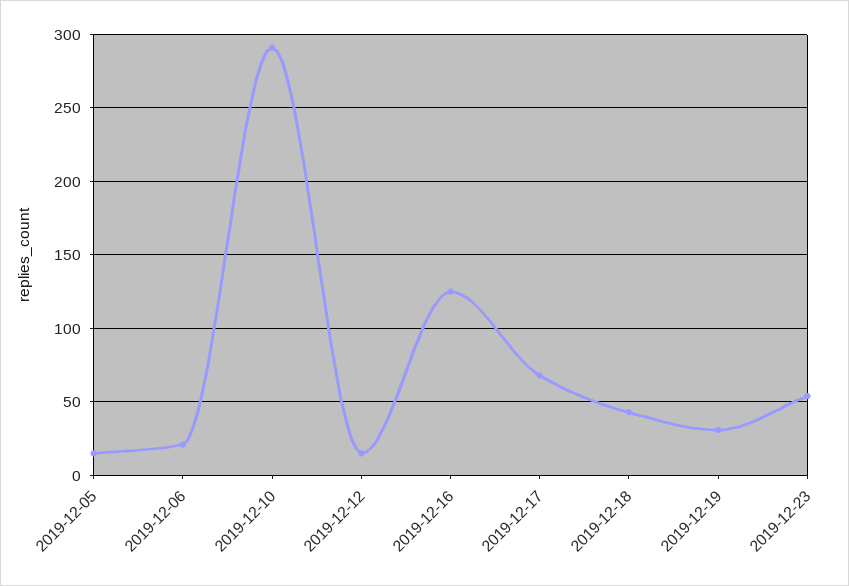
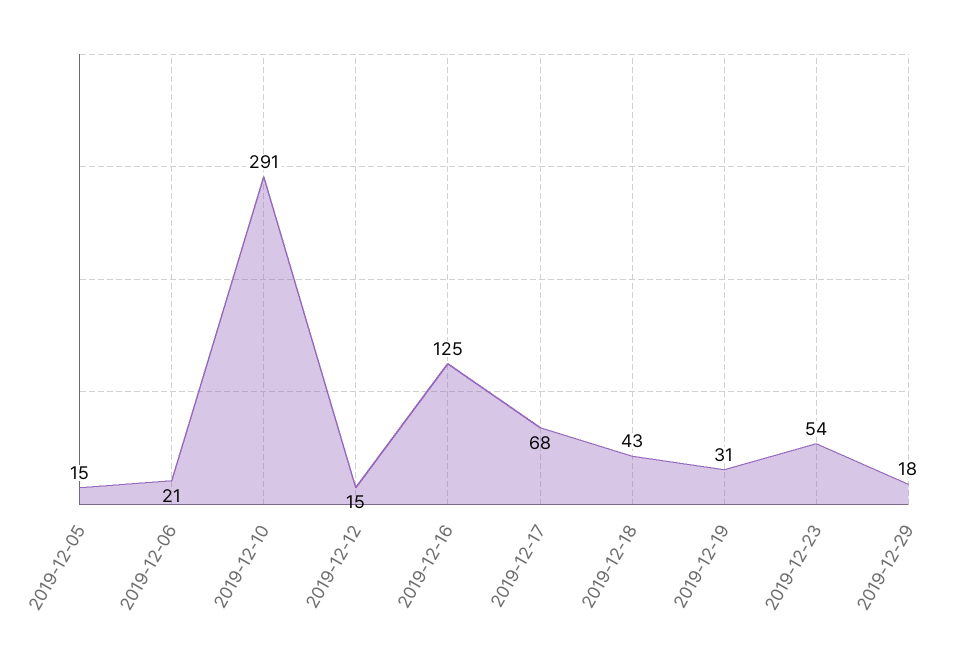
2019-12-29: none -> 18

